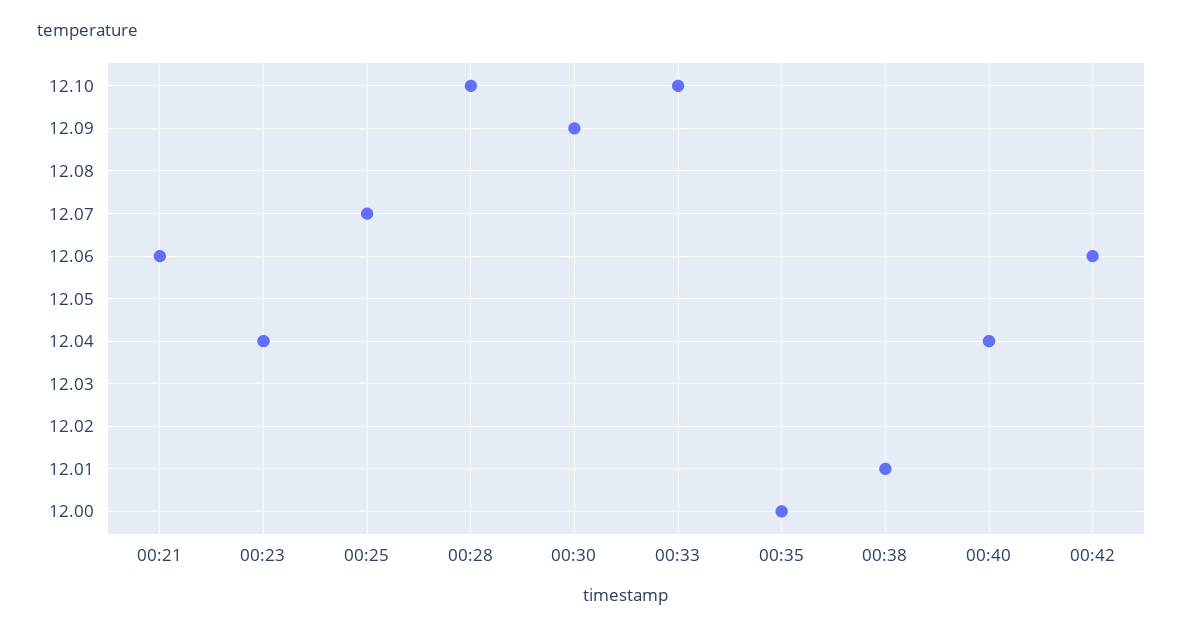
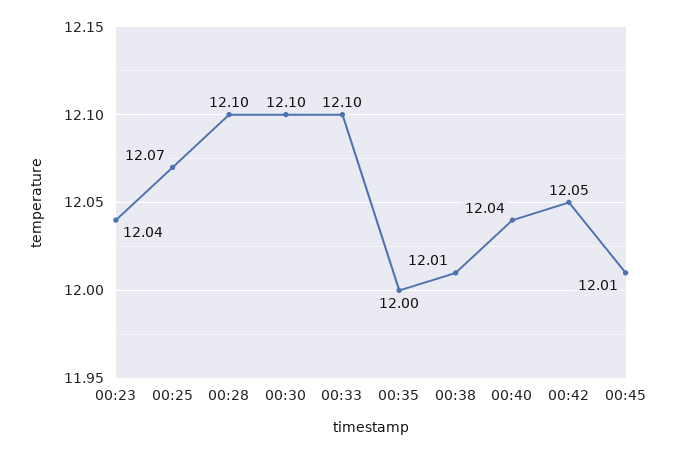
00:21: 12.06 -> none
00:30: 12.09 -> 12.1
00:42: 12.06 -> 12.05
00:45: none -> 12.01

